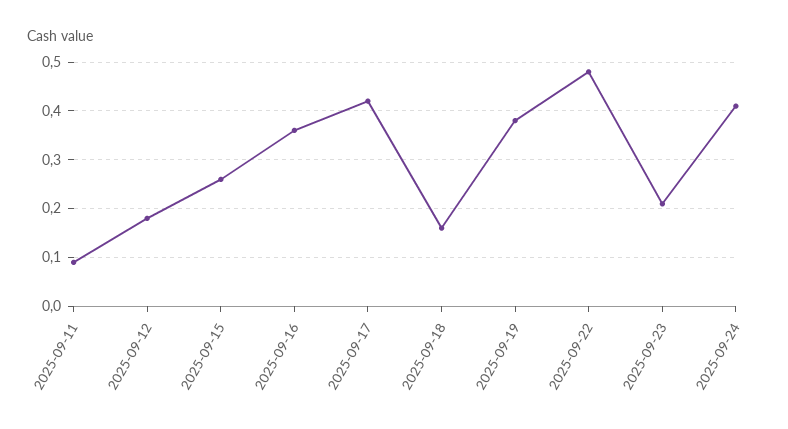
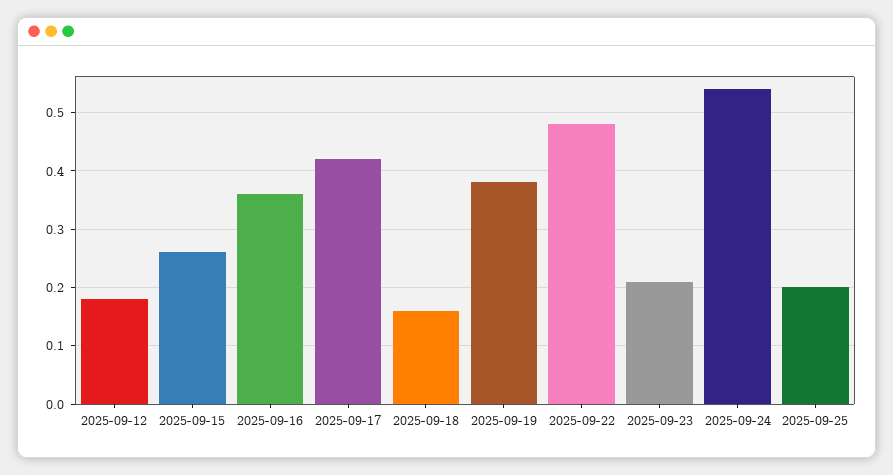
2025-09-11: 0.1 -> none
2025-09-24: 0.4 -> 0.55
2025-09-25: none -> 0.2

